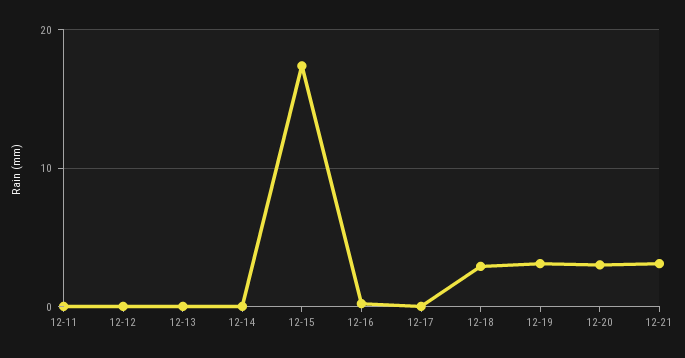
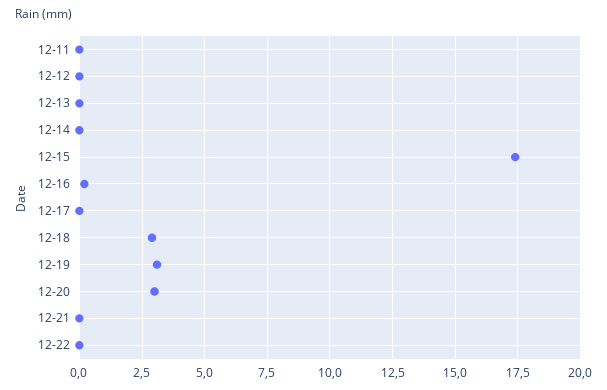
12-21: 3 -> 0
12-22: none -> 0

